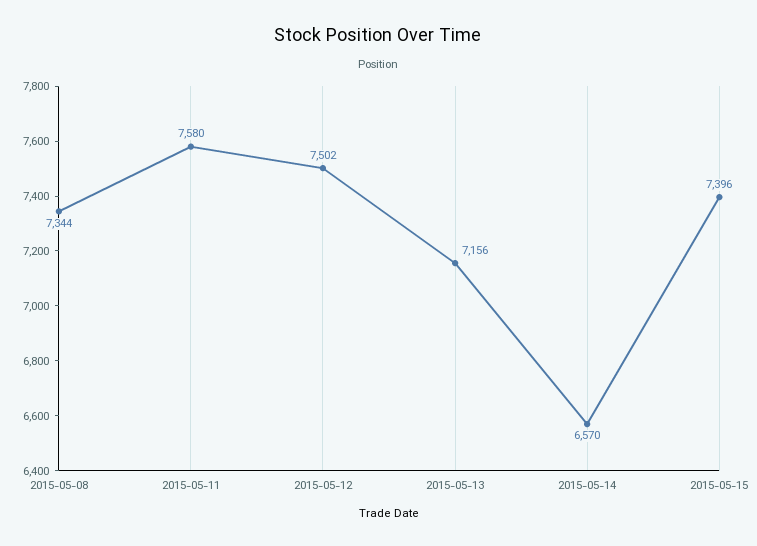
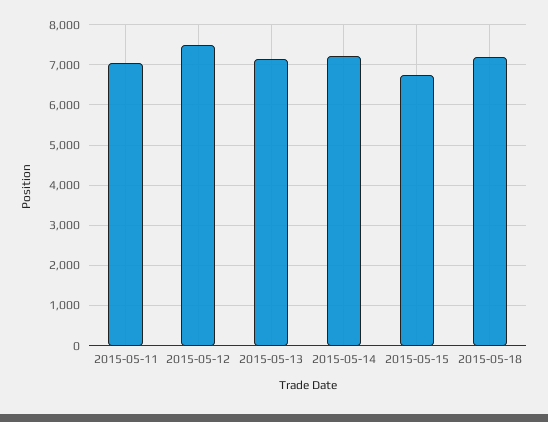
2015-05-08: 7344 -> none
2015-05-11: 7580 -> 7000
2015-05-14: 6570 -> 7200
2015-05-15: 7396 -> 6800
2015-05-18: none -> 7200

